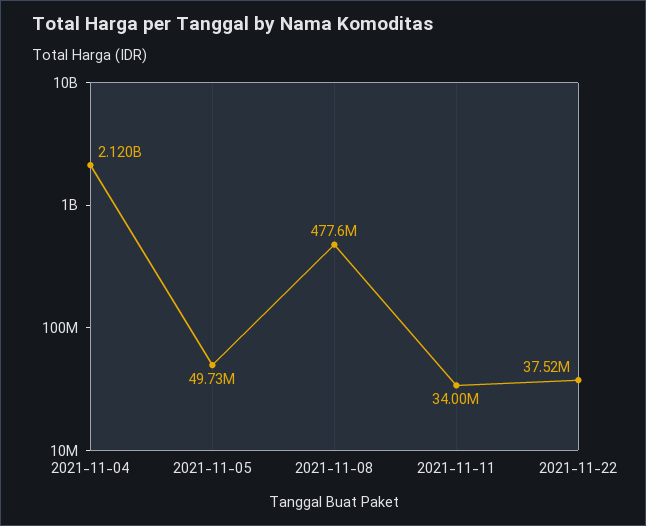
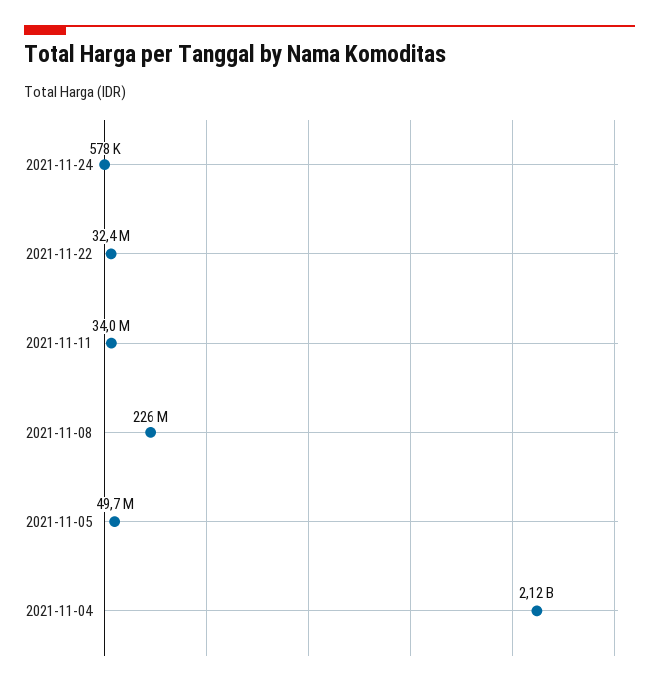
2021-11-08: 477600000 -> 226000000
2021-11-22: 37520000 -> 32400000
2021-11-24: none -> 578000

